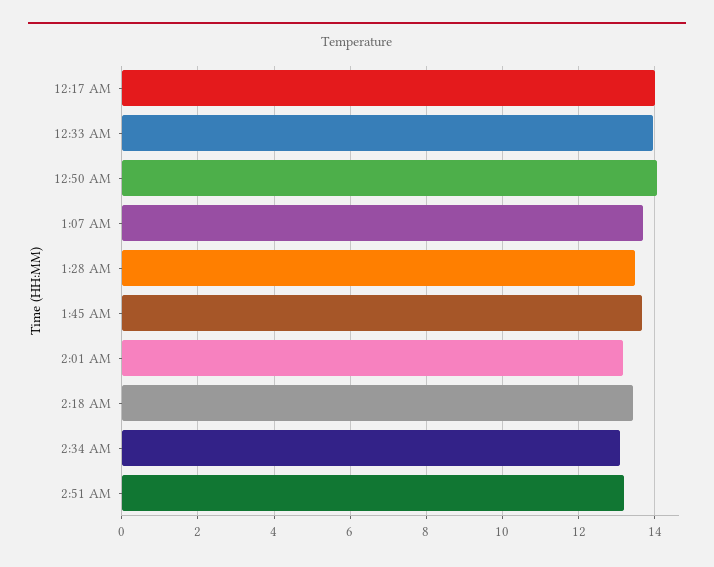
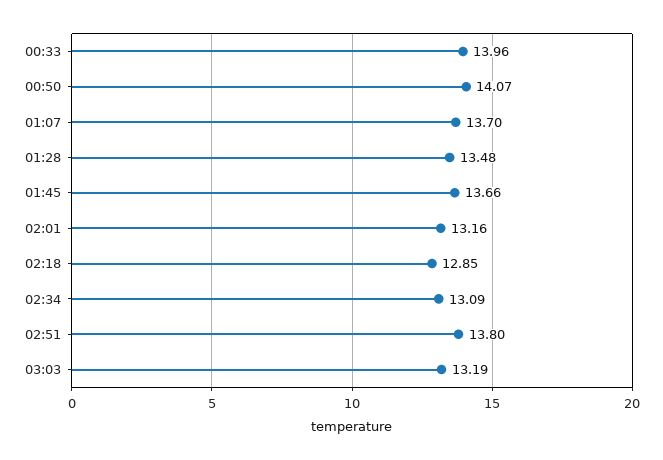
12:17 AM: 14 -> none
2:18 AM: 13.4 -> 12.85
2:51 AM: 13.2 -> 13.8
03:03: none -> 13.19

